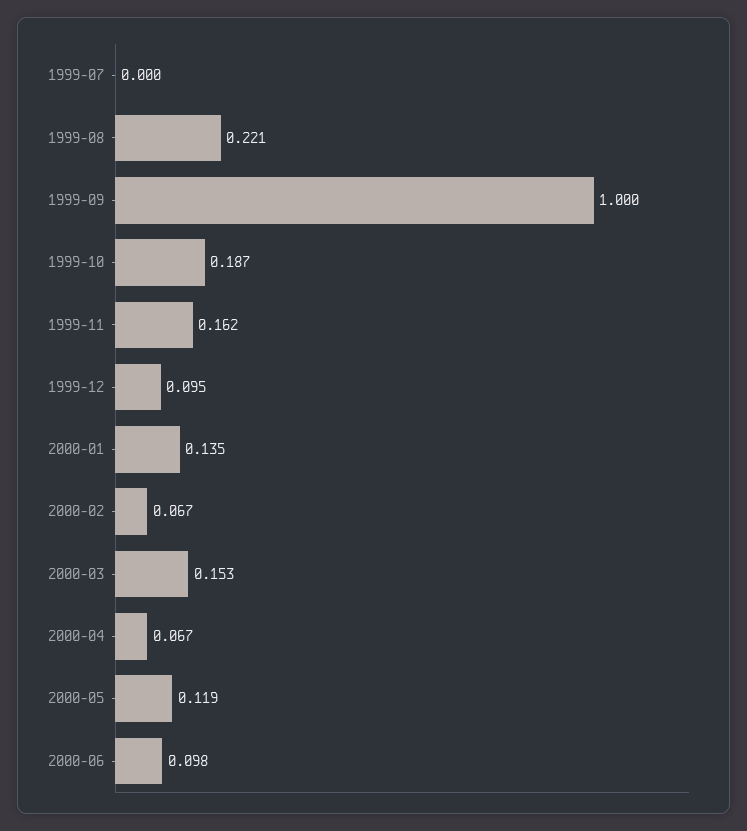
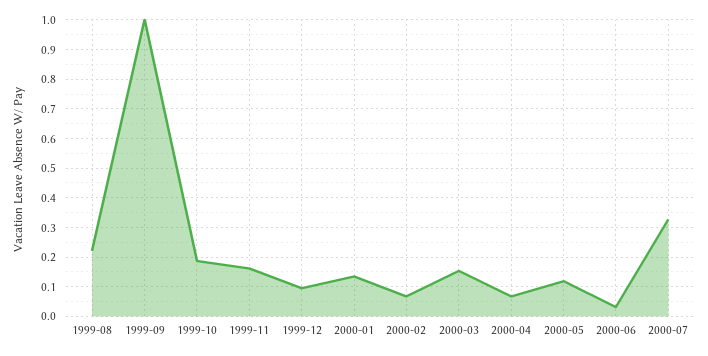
1999-07: 0 -> none
2000-06: 0.098 -> 0.025
2000-07: none -> 0.325

